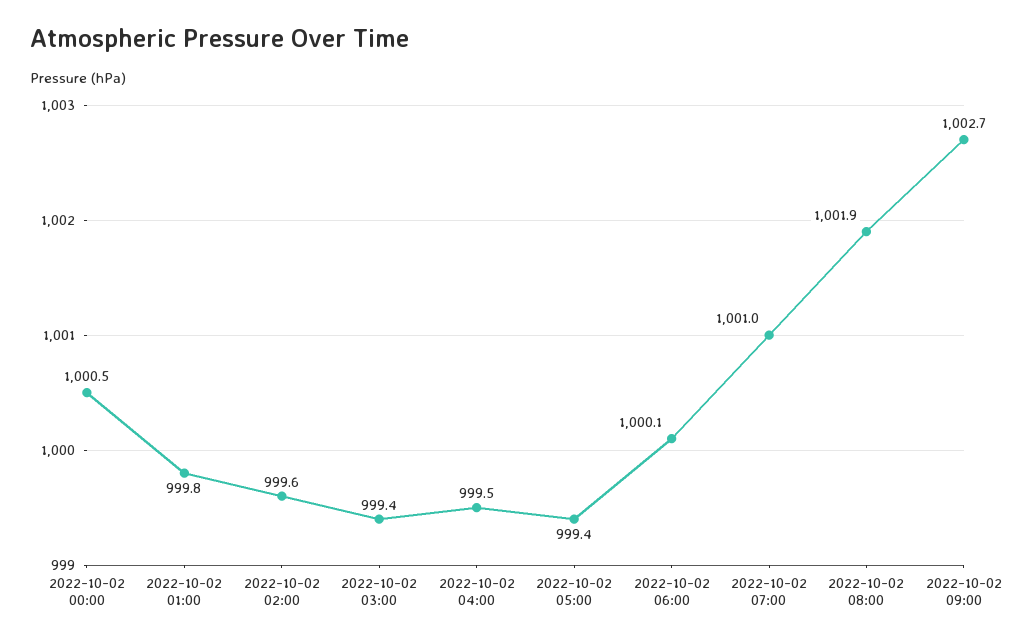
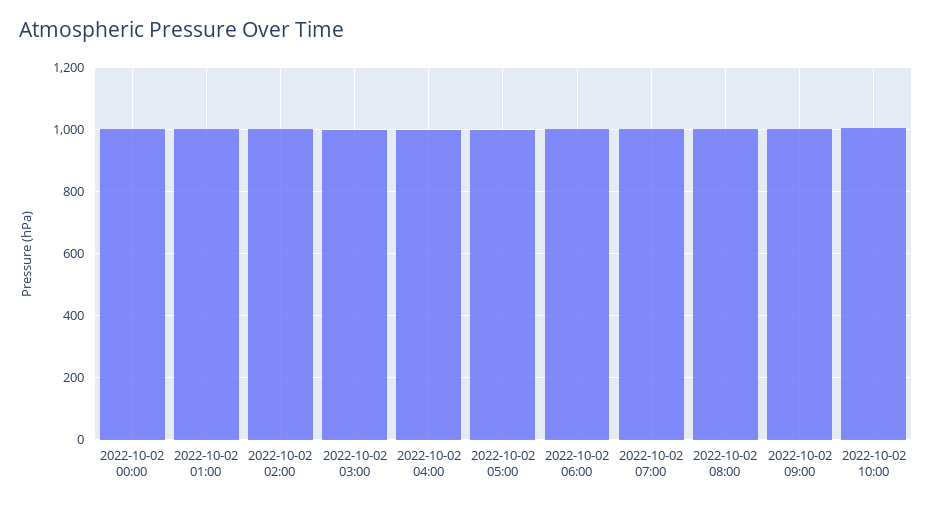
2022-10-02 10:00: none -> 1000

